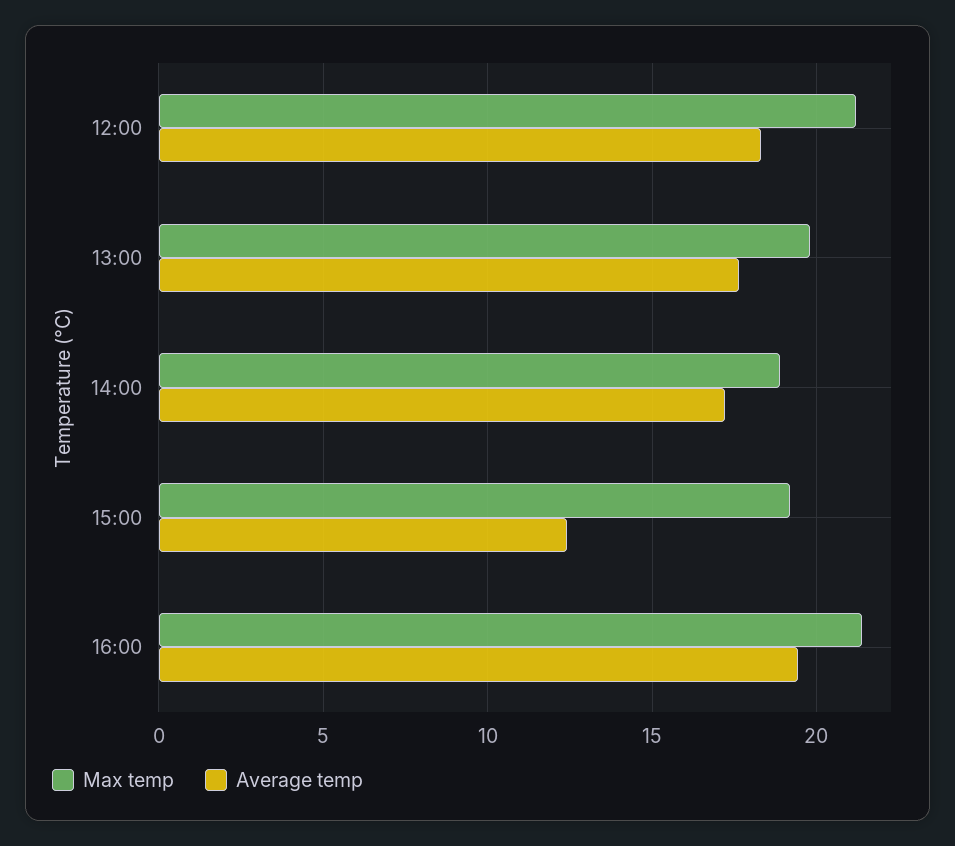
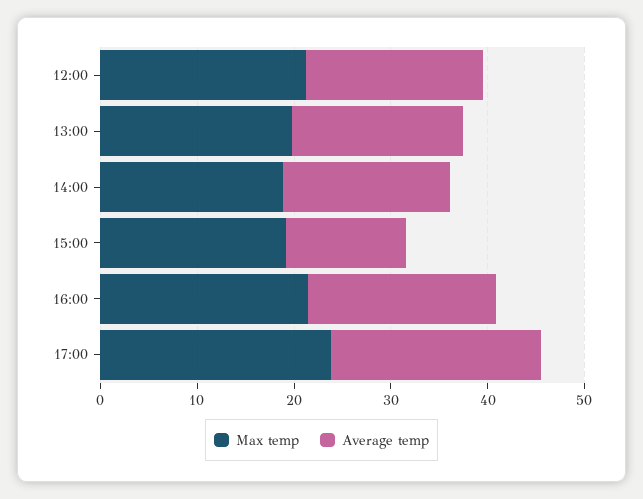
Max temp, 17:00: none -> 24
Average temp, 17:00: none -> 22

